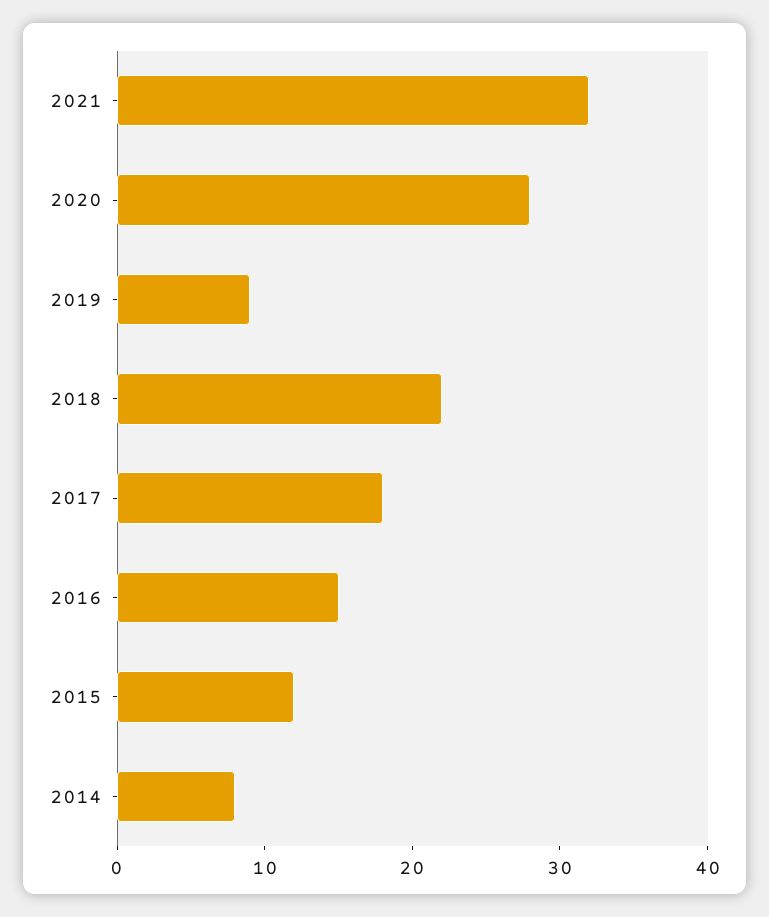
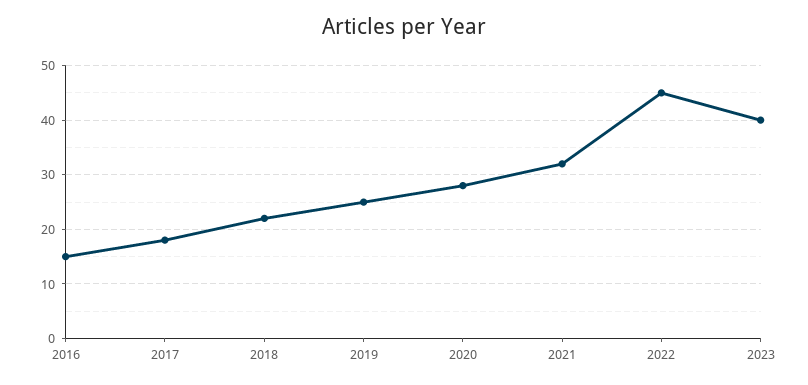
2019: 9 -> 25
2015: 12 -> none
2014: 8 -> none
2022: none -> 45
2023: none -> 40

